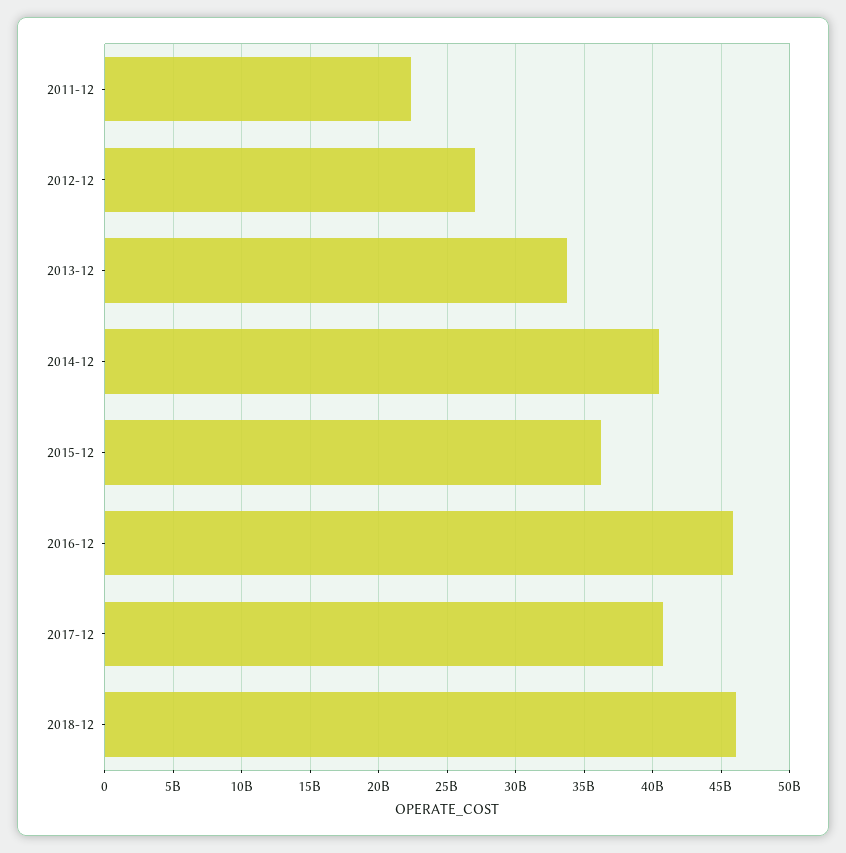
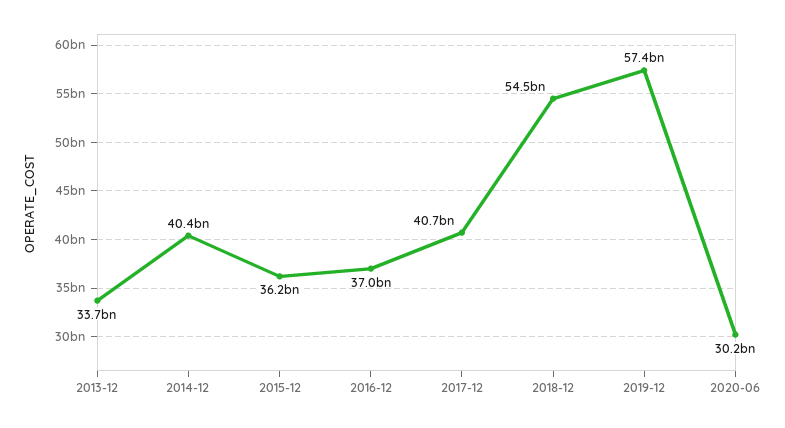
2011-12: 22500000000 -> none
2012-12: 27000000000 -> none
2016-12: 46000000000 -> 37000000000
2018-12: 46000000000 -> 54500000000
2019-12: none -> 57400000000
2020-06: none -> 30200000000

